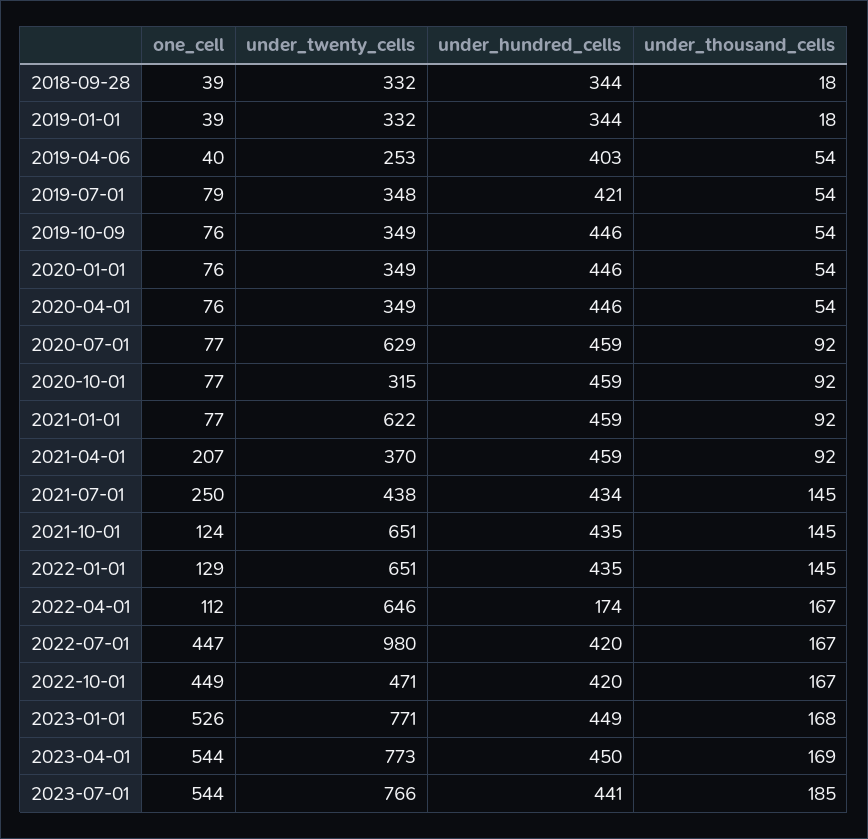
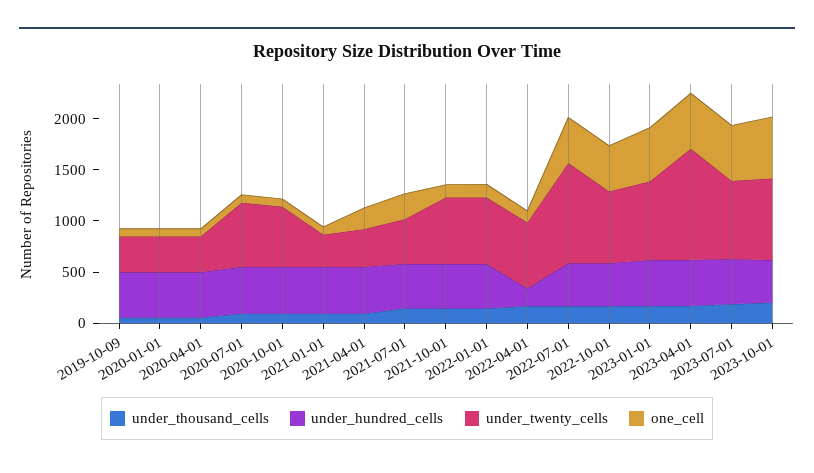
one_cell, 2018-09-28: 39 -> none
under_twenty_cells, 2018-09-28: 332 -> none
under_hundred_cells, 2018-09-28: 344 -> none
under_thousand_cells, 2018-09-28: 18 -> none
one_cell, 2019-01-01: 39 -> none
under_twenty_cells, 2019-01-01: 332 -> none
under_hundred_cells, 2019-01-01: 344 -> none
under_thousand_cells, 2019-01-01: 18 -> none
one_cell, 2019-04-06: 40 -> none
under_twenty_cells, 2019-04-06: 253 -> none
under_hundred_cells, 2019-04-06: 403 -> none
under_thousand_cells, 2019-04-06: 54 -> none
one_cell, 2019-07-01: 79 -> none
under_twenty_cells, 2019-07-01: 348 -> none
under_hundred_cells, 2019-07-01: 421 -> none
under_thousand_cells, 2019-07-01: 54 -> none
under_twenty_cells, 2020-10-01: 315 -> 600
under_twenty_cells, 2021-01-01: 622 -> 300
under_twenty_cells, 2022-10-01: 471 -> 700
under_twenty_cells, 2023-04-01: 773 -> 1100
under_thousand_cells, 2023-10-01: none -> 200
under_hundred_cells, 2023-10-01: none -> 400
under_twenty_cells, 2023-10-01: none -> 800
one_cell, 2023-10-01: none -> 600

